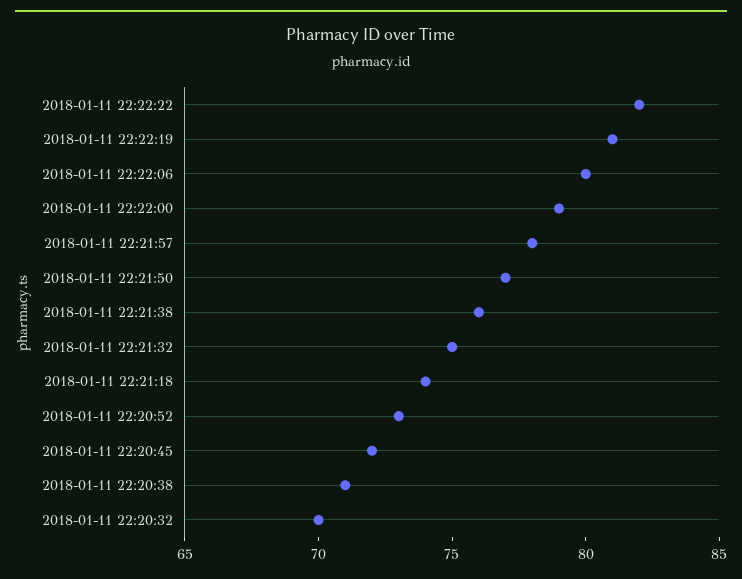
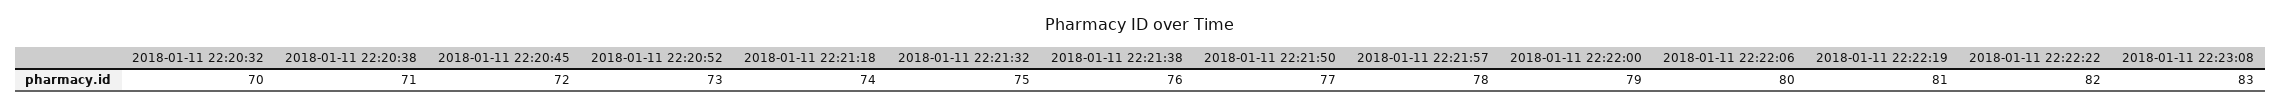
2018-01-11 22:23:08: none -> 83

